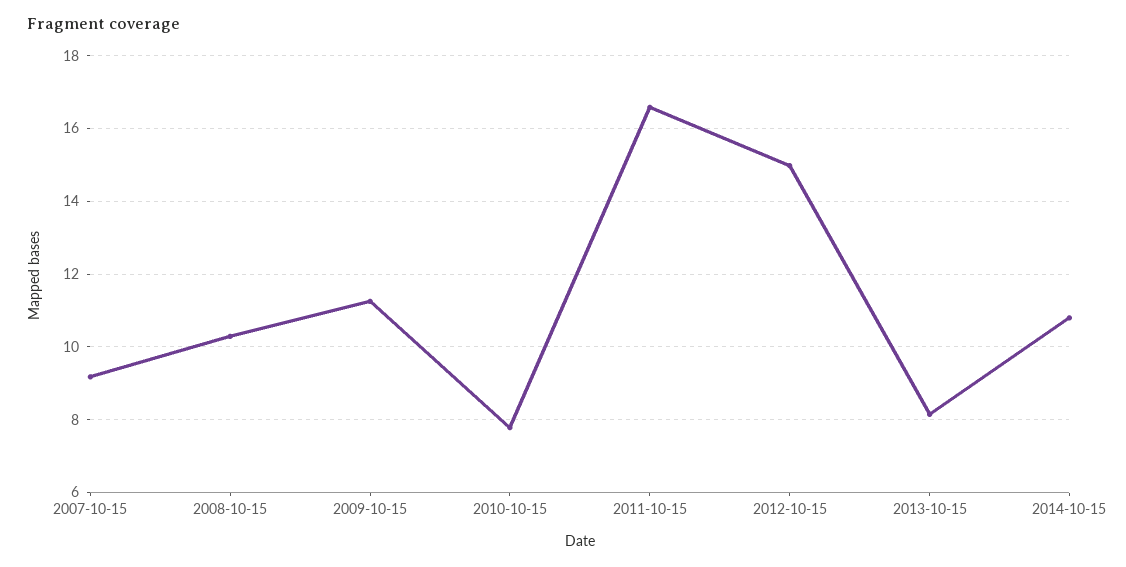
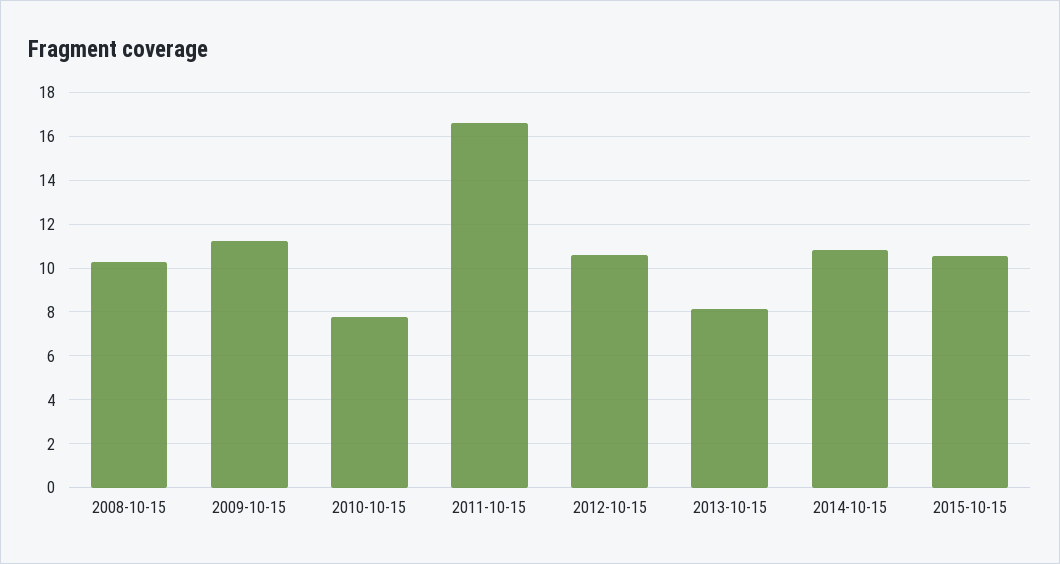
2007-10-15: 9.2 -> none
2012-10-15: 15 -> 10.5
2015-10-15: none -> 10.5

